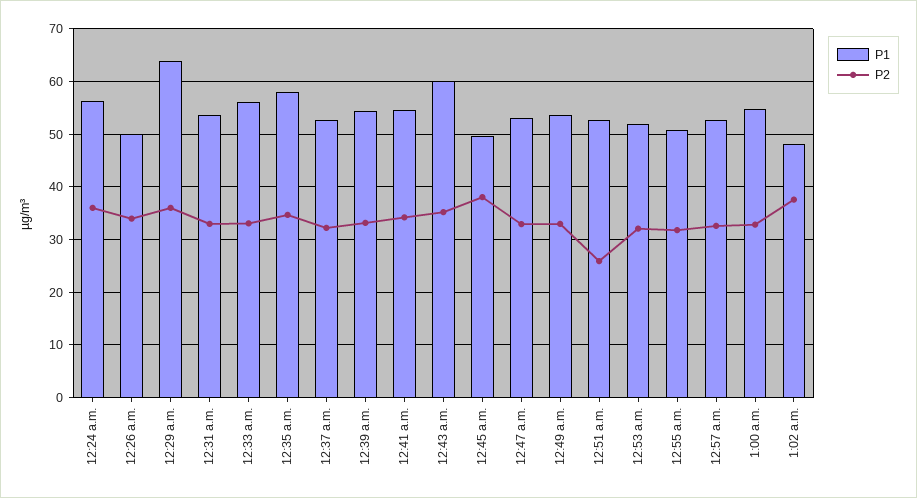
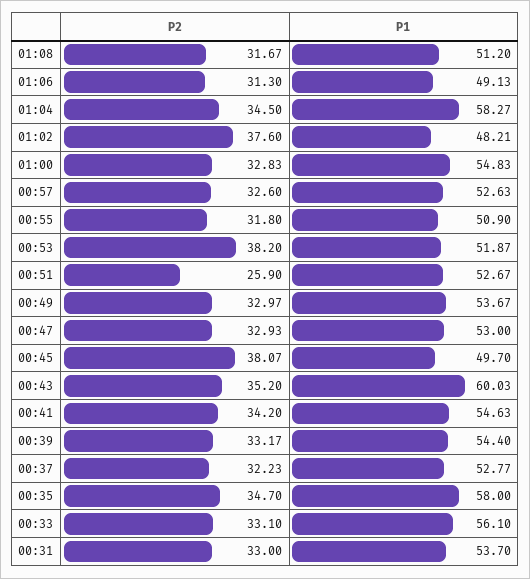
P1, 12:24 a.m.: 56 -> none
P2, 12:24 a.m.: 36 -> none
P1, 12:26 a.m.: 50 -> none
P2, 12:26 a.m.: 34 -> none
P1, 12:29 a.m.: 64 -> none
P2, 12:29 a.m.: 36 -> none
P2, 12:53 a.m.: 32 -> 38.2
P2, 01:08: none -> 31.67
P1, 01:08: none -> 51.2
P2, 01:06: none -> 31.3
P1, 01:06: none -> 49.13
P2, 01:04: none -> 34.5
P1, 01:04: none -> 58.27

